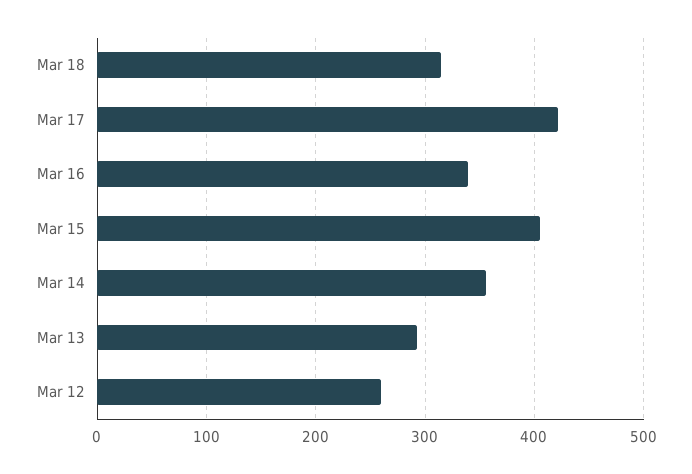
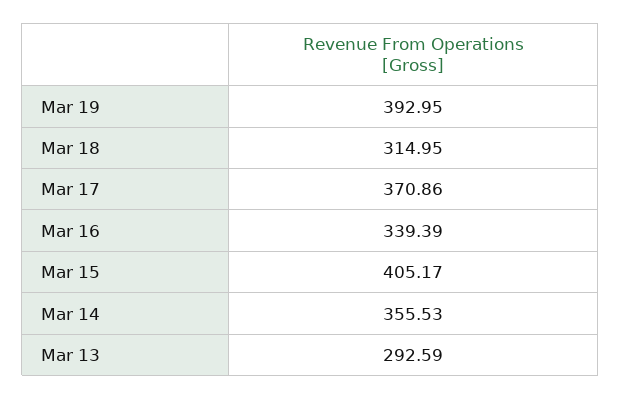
Mar 17: 420 -> 370.86
Mar 12: 260 -> none
Mar 19: none -> 392.95

